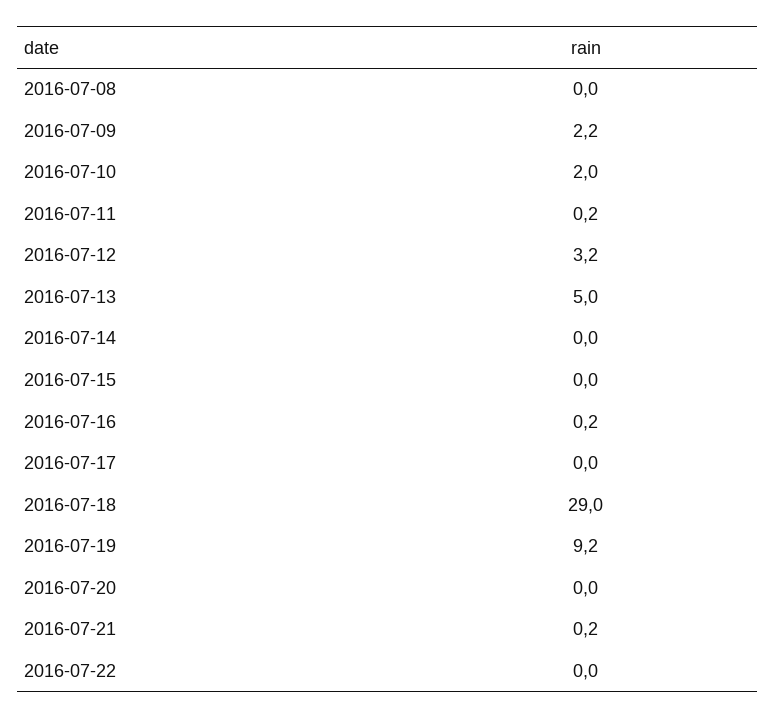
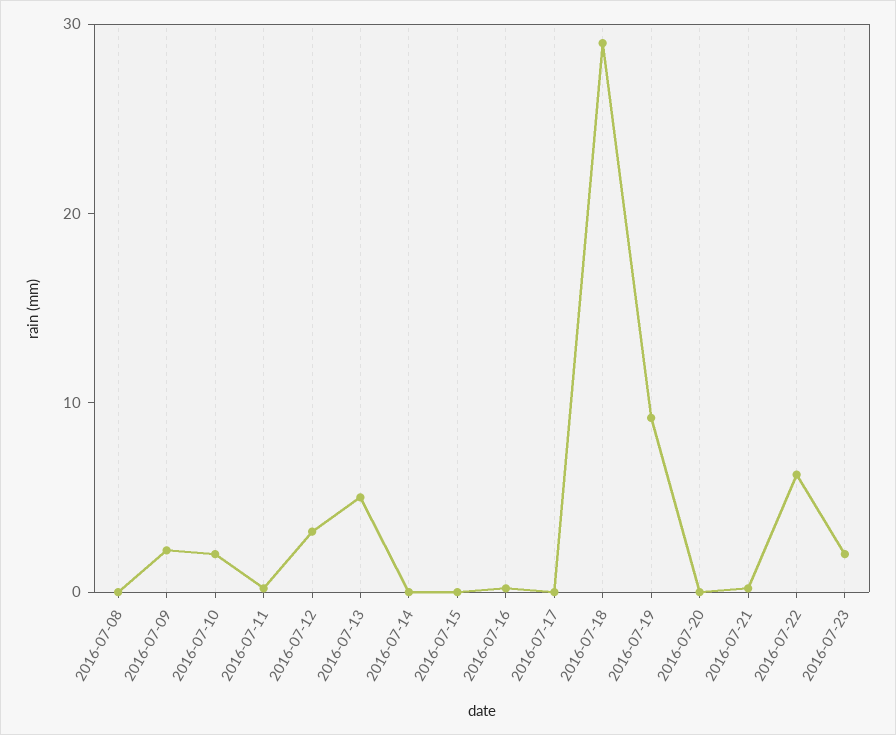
2016-07-22: 0 -> 6
2016-07-23: none -> 2

